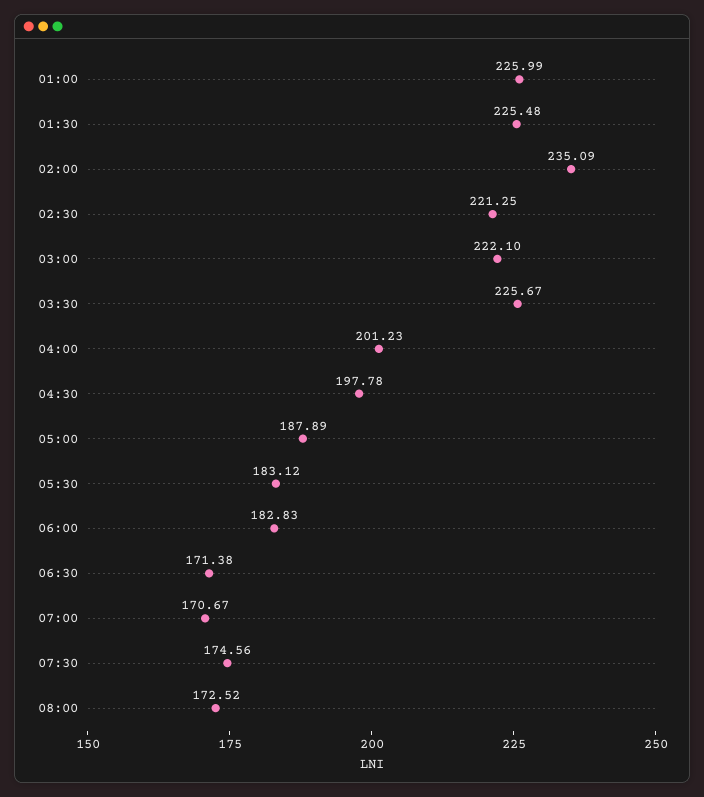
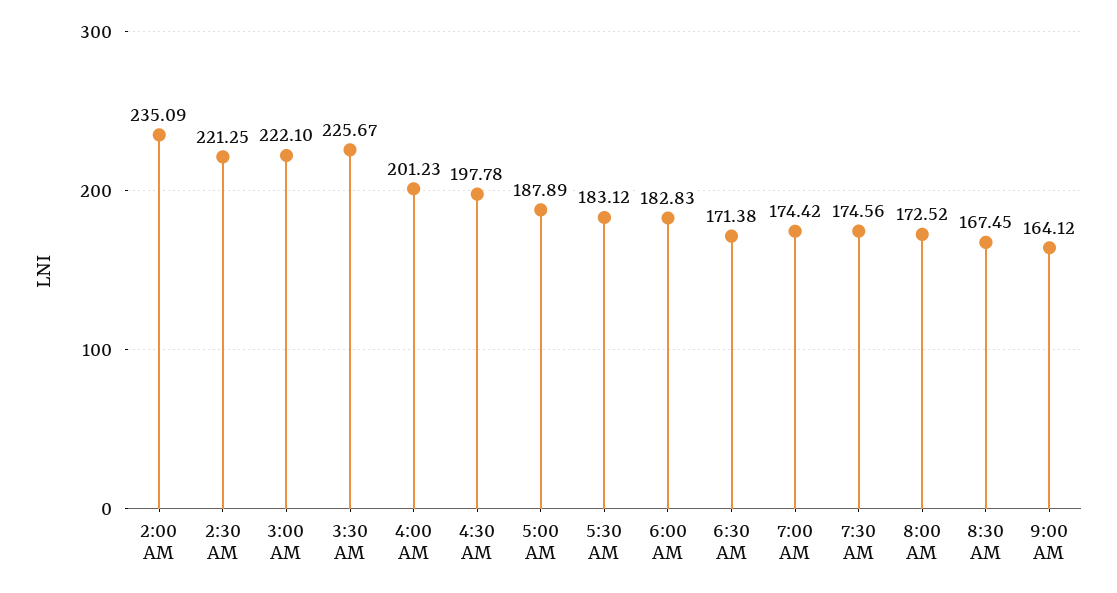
01:00: 225.99 -> none
01:30: 225.48 -> none
07:00: 170.67 -> 174.42
8:30 AM: none -> 167.45
9:00 AM: none -> 164.12

